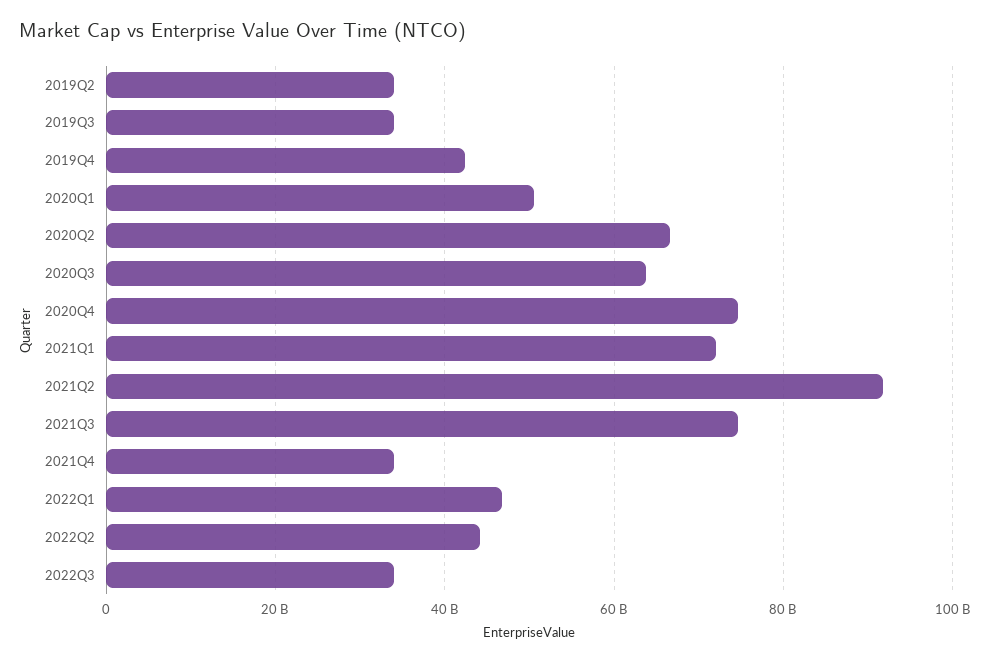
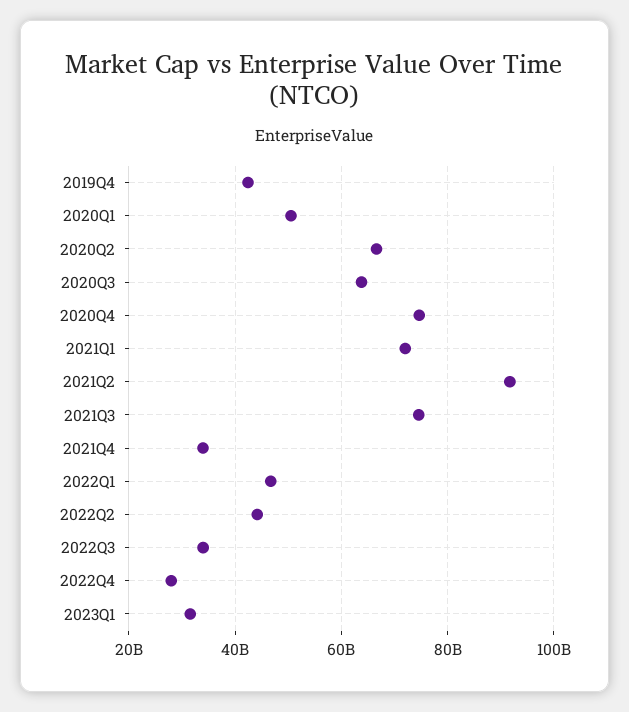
2019Q2: 34000000000 -> none
2019Q3: 34000000000 -> none
2022Q4: none -> 28000000000
2023Q1: none -> 32000000000

